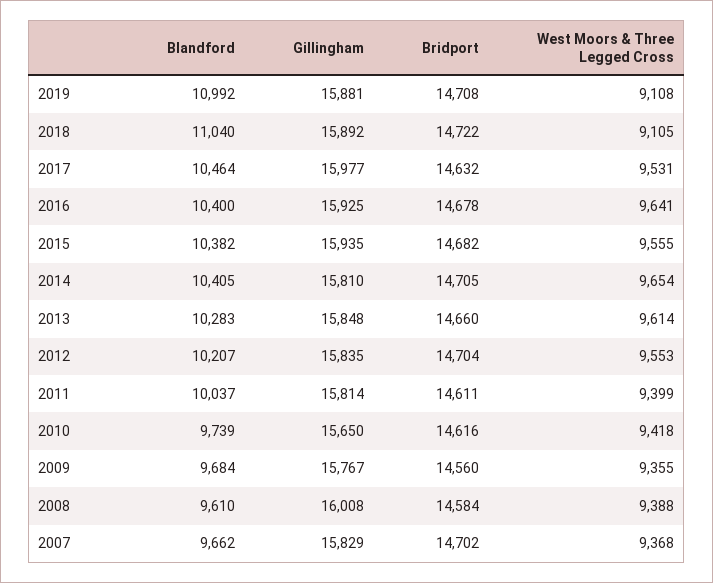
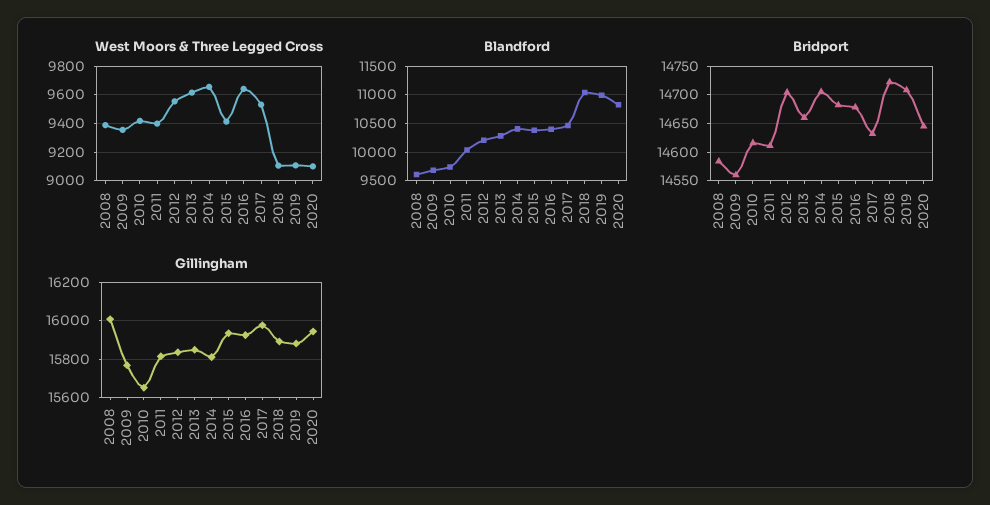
West Moors & Three Legged Cross, 2015: 9555 -> 9400
Blandford, 2007: 9662 -> none
Gillingham, 2007: 15829 -> none
Bridport, 2007: 14702 -> none
West Moors & Three Legged Cross, 2007: 9368 -> none
West Moors & Three Legged Cross, 2020: none -> 9100
Blandford, 2020: none -> 10750
Bridport, 2020: none -> 14650
Gillingham, 2020: none -> 15950

